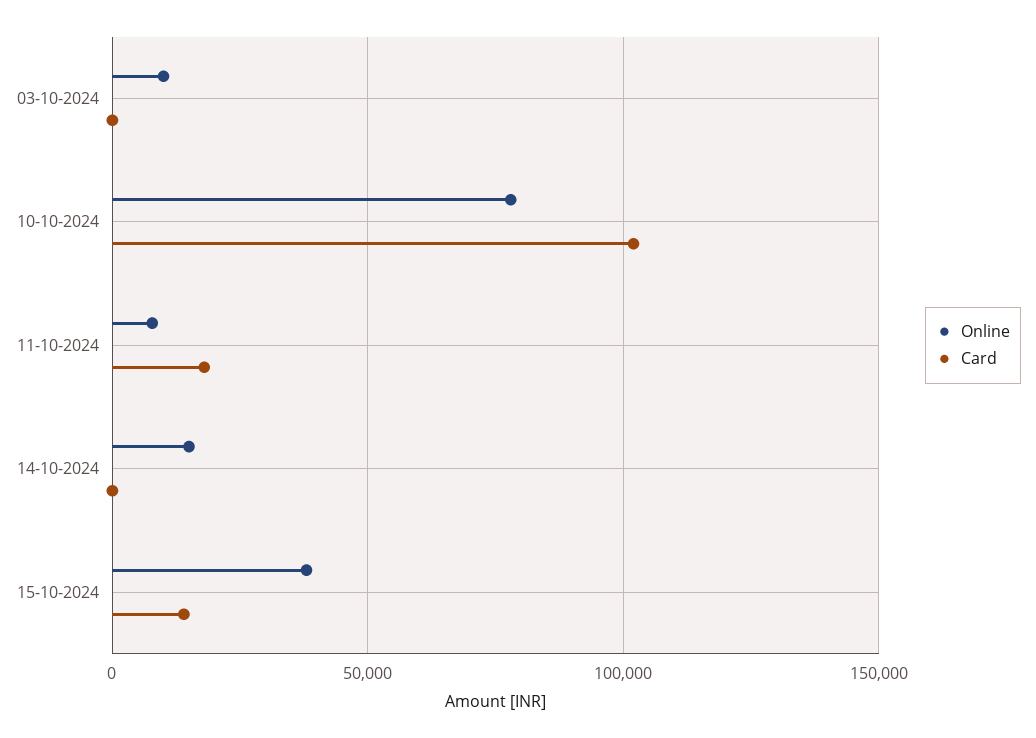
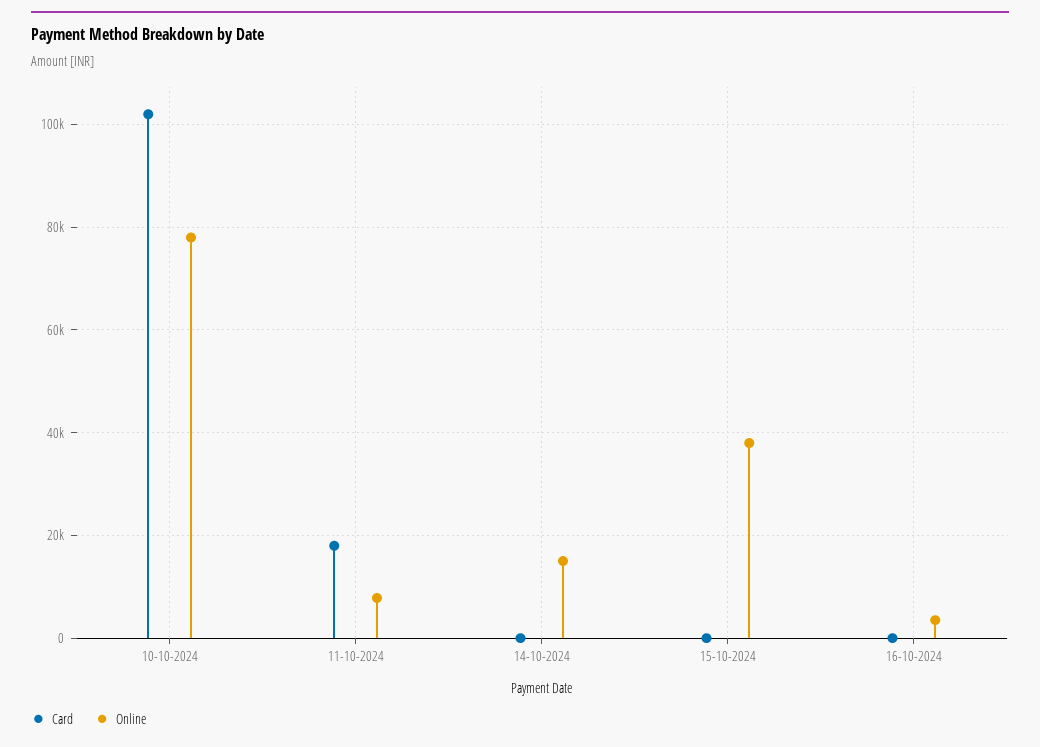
Online, 03-10-2024: 10000 -> none
Card, 03-10-2024: 0 -> none
Card, 15-10-2024: 15000 -> 0
Card, 16-10-2024: none -> 0
Online, 16-10-2024: none -> 4000

